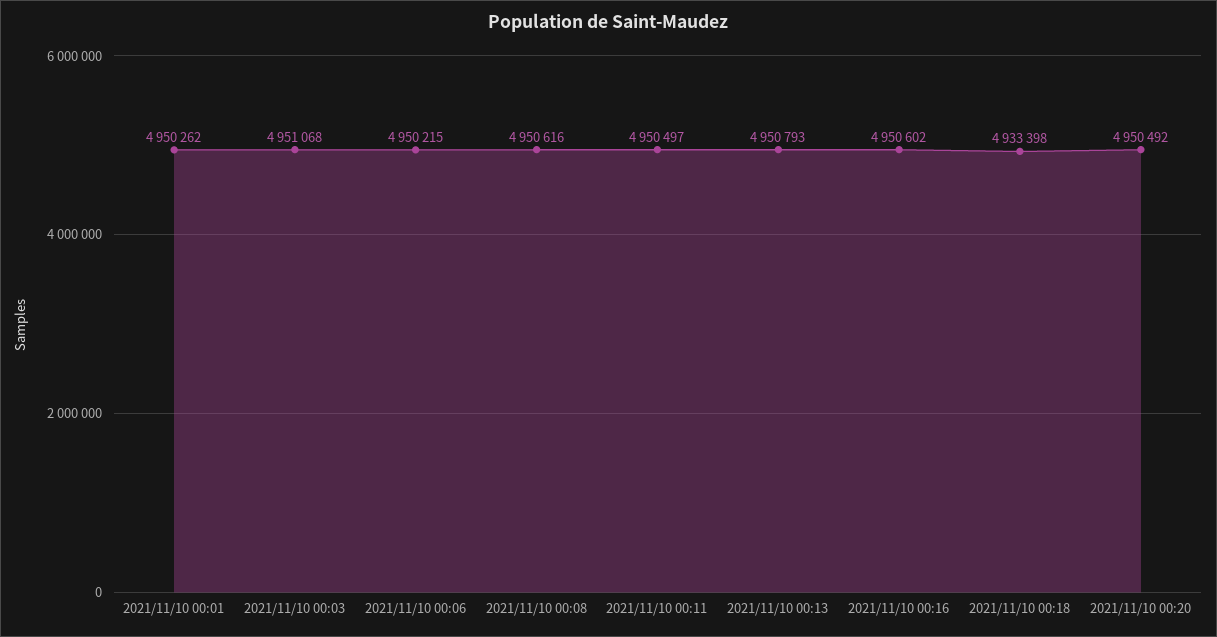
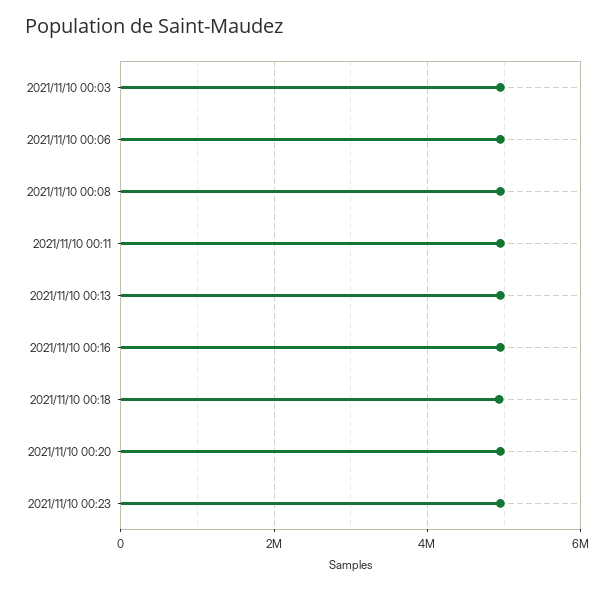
2021/11/10 00:01: 4950262 -> none
2021/11/10 00:23: none -> 5000000

